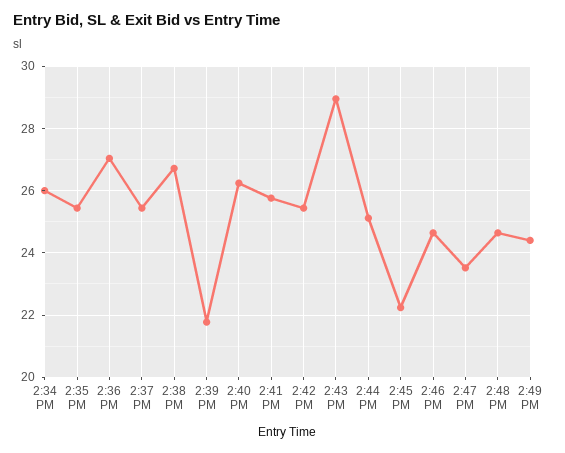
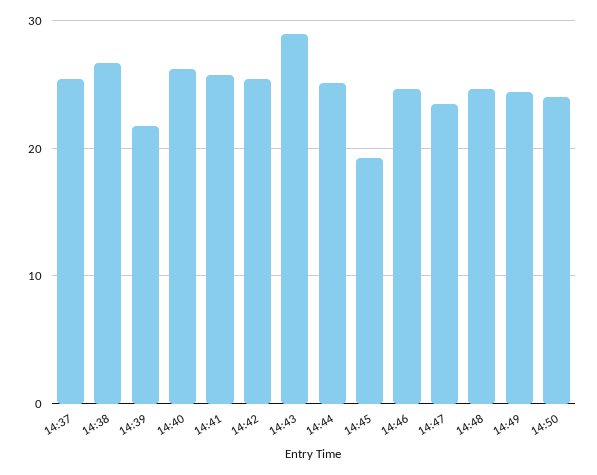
2:34 PM: 26 -> none
2:35 PM: 25.4 -> none
2:36 PM: 27 -> none
2:45 PM: 22.2 -> 19
14:50: none -> 24

